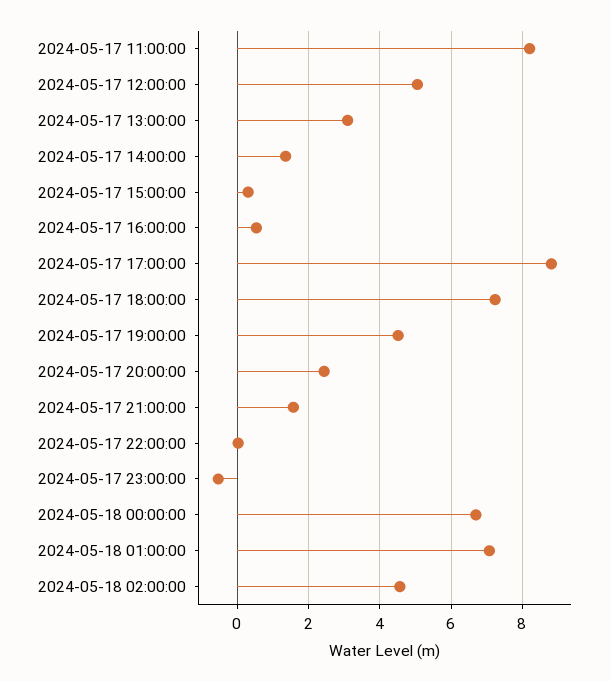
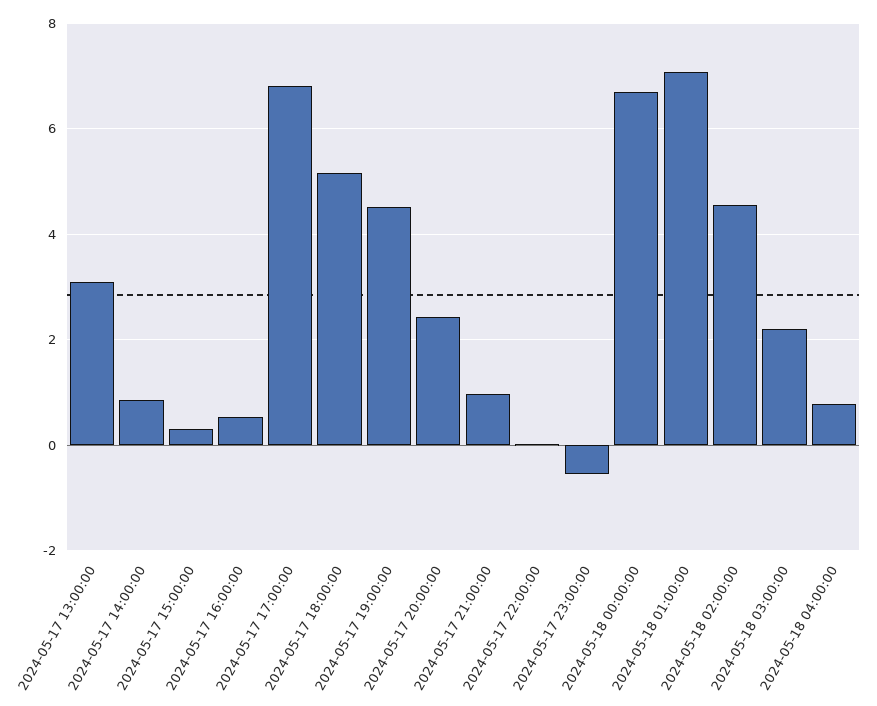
2024-05-17 11:00:00: 8.2 -> none
2024-05-17 12:00:00: 5 -> none
2024-05-17 14:00:00: 1.4 -> 0.8
2024-05-17 17:00:00: 8.8 -> 6.8
2024-05-17 18:00:00: 7.2 -> 5.2
2024-05-17 21:00:00: 1.6 -> 1
2024-05-18 03:00:00: none -> 2.2
2024-05-18 04:00:00: none -> 0.8

